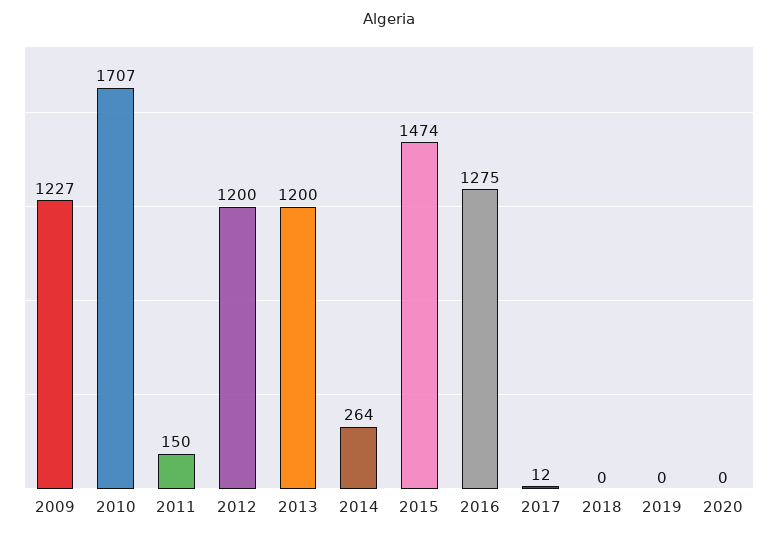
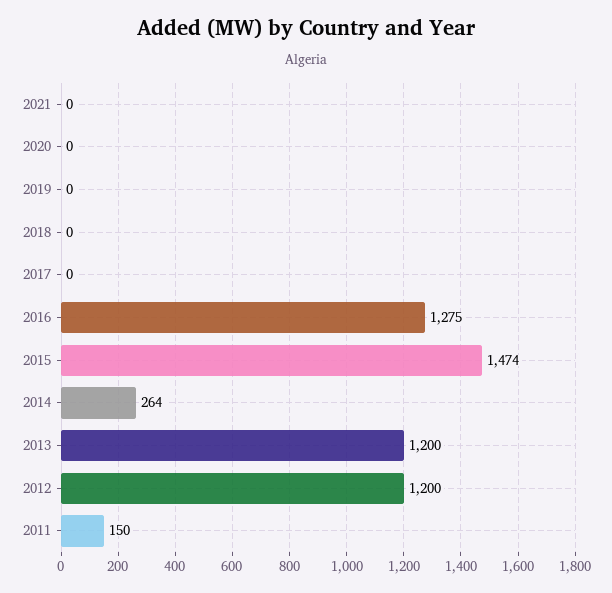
2009: 1227 -> none
2010: 1707 -> none
2017: 12 -> 0
2021: none -> 0

